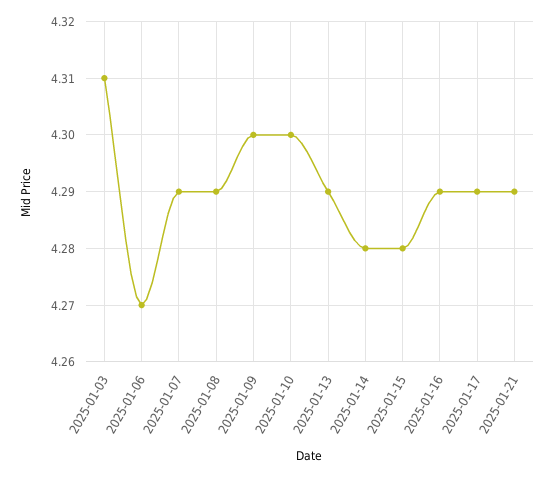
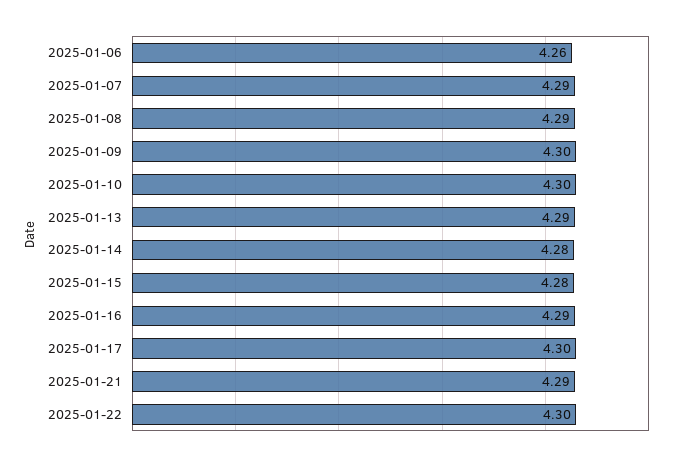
2025-01-03: 4.31 -> none
2025-01-06: 4.27 -> 4.26
2025-01-17: 4.29 -> 4.3
2025-01-22: none -> 4.3

